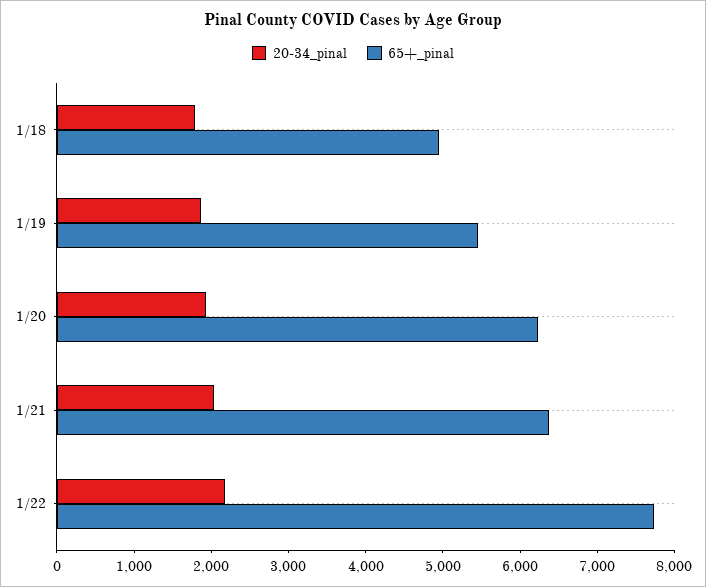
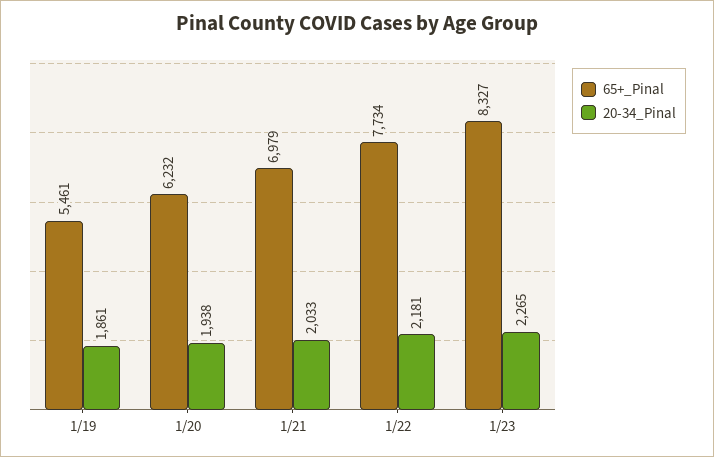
20-34_pinal, 1/18: 1800 -> none
65+_pinal, 1/18: 5000 -> none
65+_pinal, 1/21: 6400 -> 6979
65+_pinal, 1/23: none -> 8327
20-34_pinal, 1/23: none -> 2265

